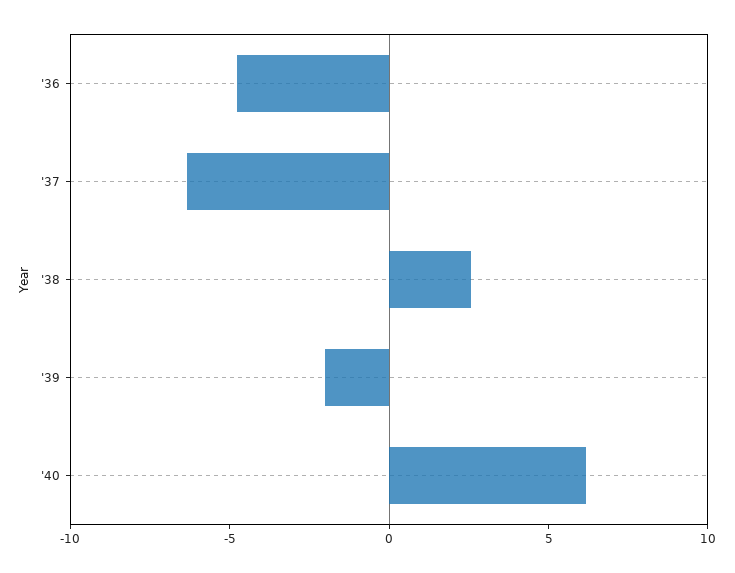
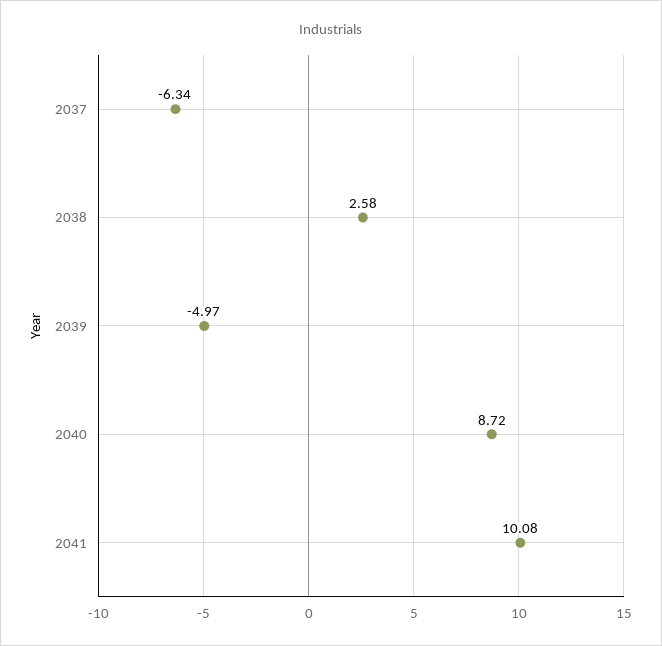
'36: -5 -> none
'39: -2 -> -4.97
'40: 6 -> 8.72
2041: none -> 10.08

